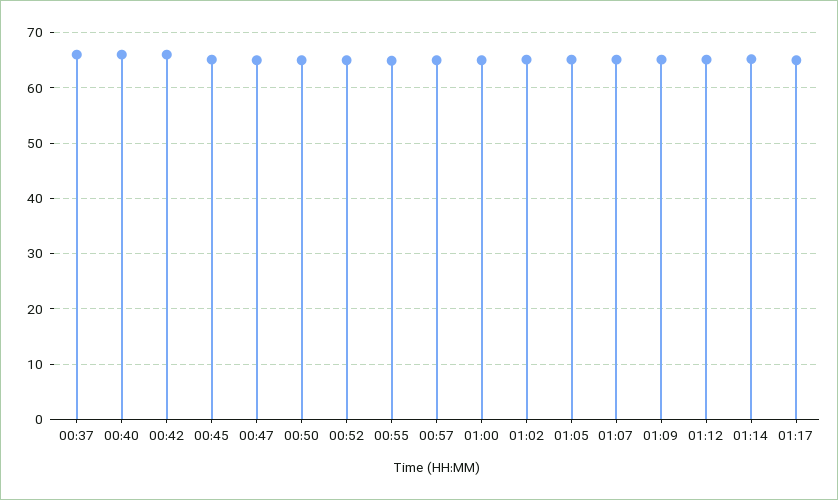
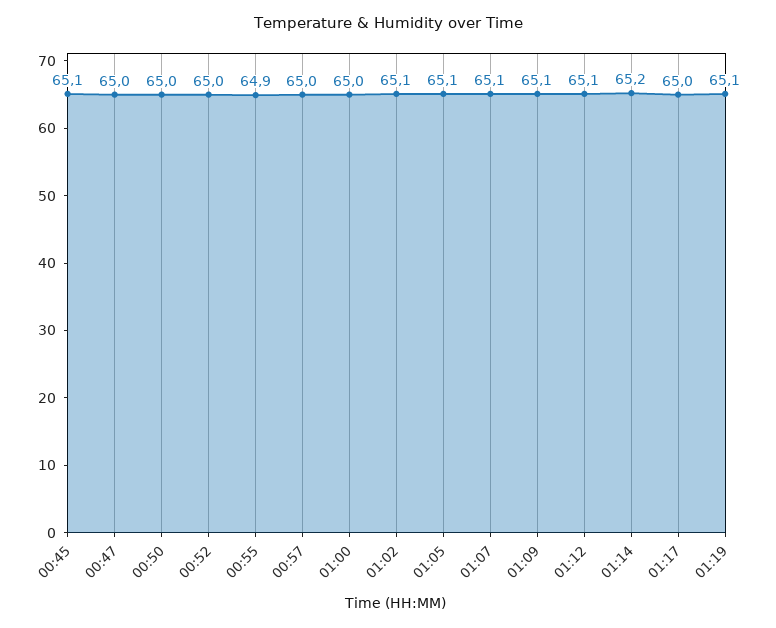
00:37: 66 -> none
00:40: 66 -> none
00:42: 66 -> none
01:19: none -> 65.1

